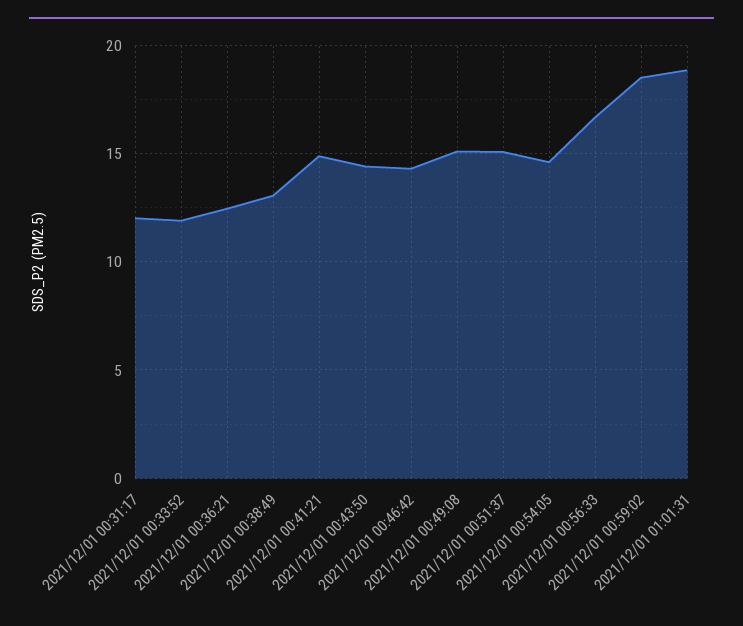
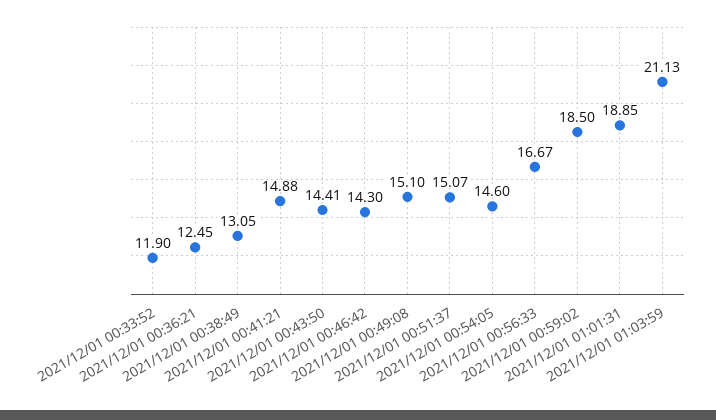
2021/12/01 00:31:17: 12 -> none
2021/12/01 01:03:59: none -> 21.13

